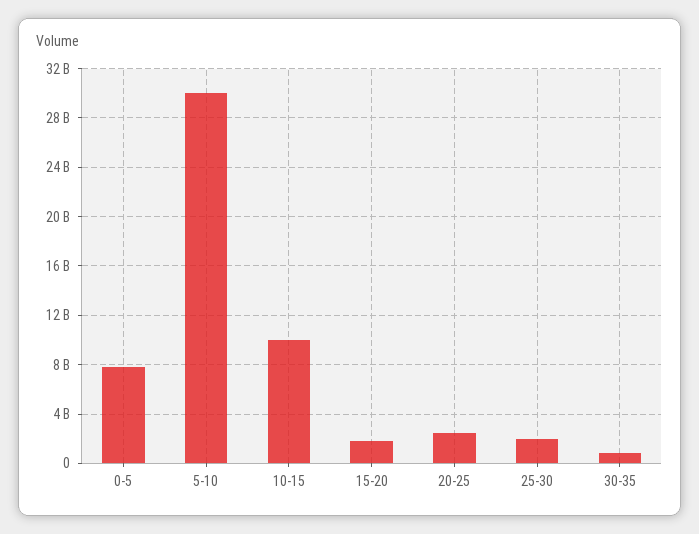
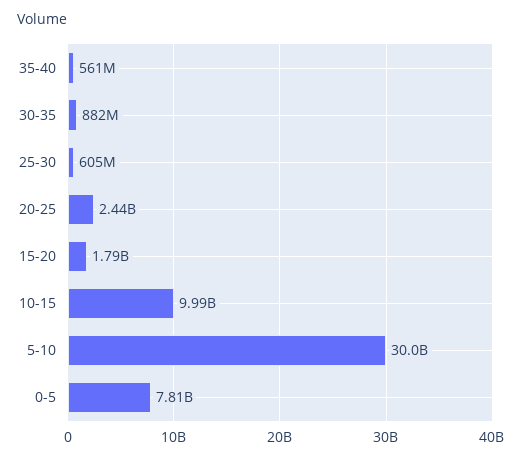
25-30: 2000000000 -> 605000000
35-40: none -> 561000000

